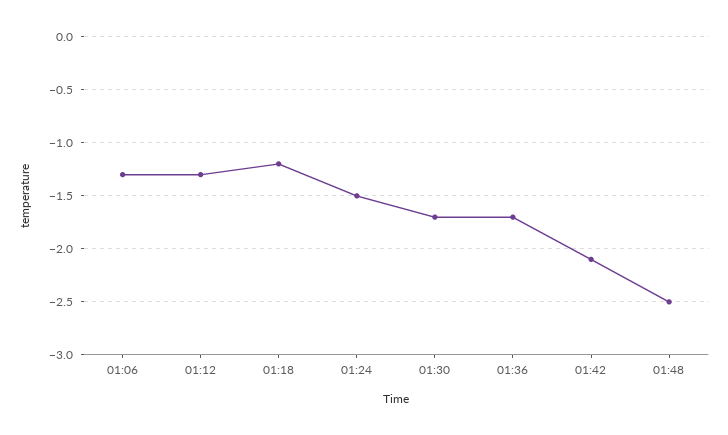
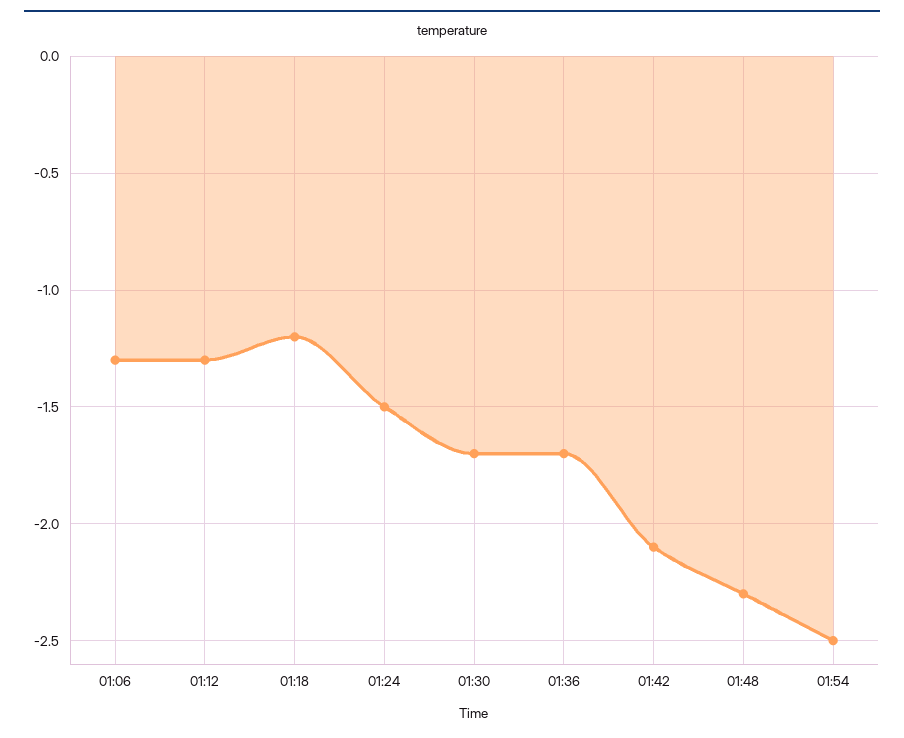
01:48: -2.5 -> -2.3
01:54: none -> -2.5

